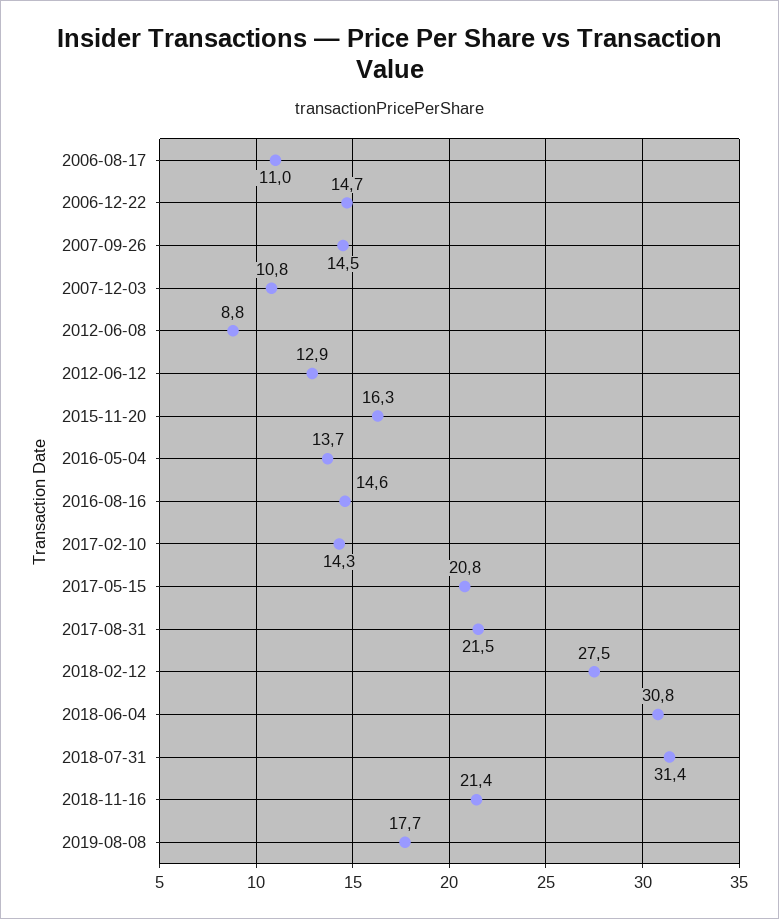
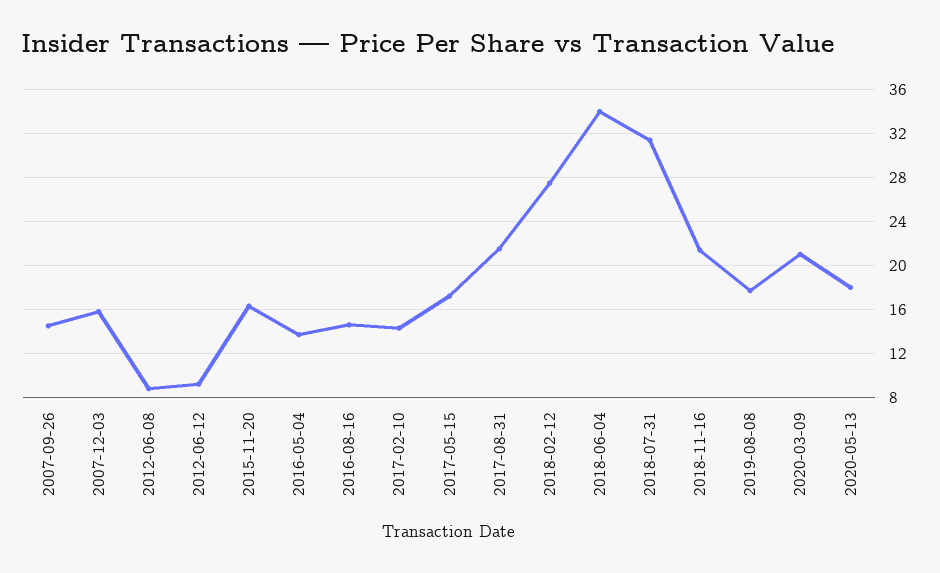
2006-08-17: 11 -> none
2006-12-22: 14.7 -> none
2007-12-03: 10.8 -> 16
2012-06-12: 12.9 -> 9
2017-05-15: 20.8 -> 17
2018-06-04: 30.8 -> 34
2020-03-09: none -> 21
2020-05-13: none -> 18

